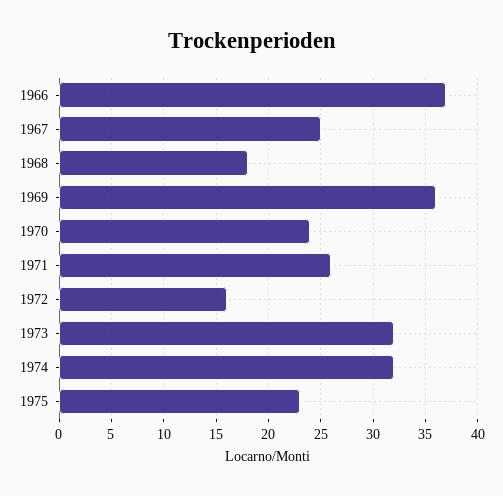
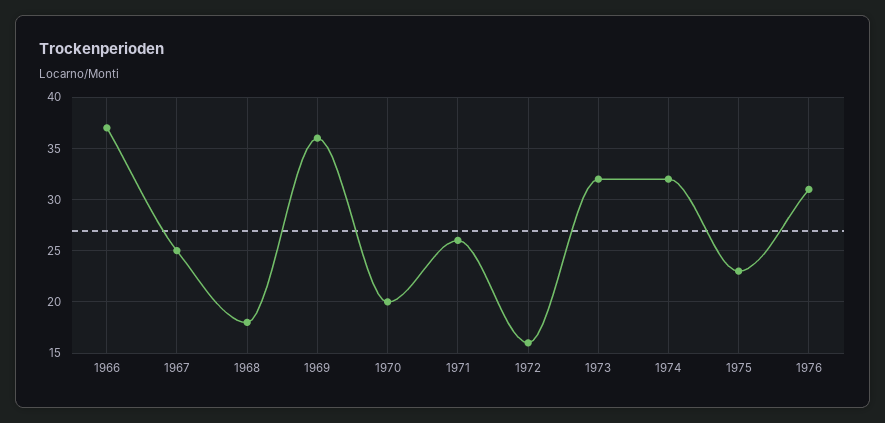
1970: 24 -> 20
1976: none -> 31

